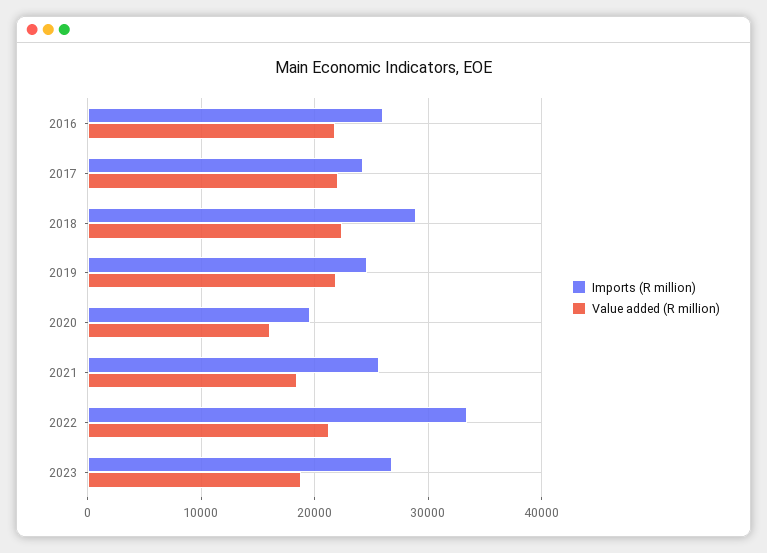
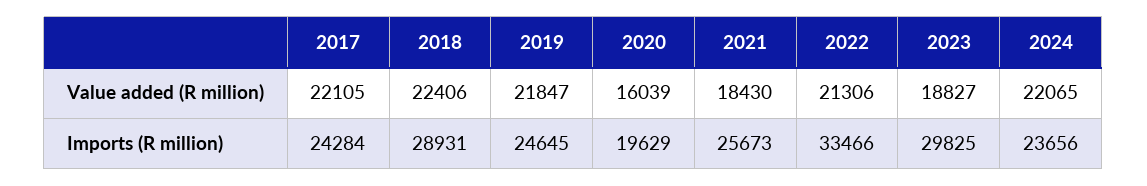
Imports (R million), 2016: 26000 -> none
Value added (R million), 2016: 22000 -> none
Imports (R million), 2023: 27000 -> 29825
Value added (R million), 2024: none -> 22065
Imports (R million), 2024: none -> 23656

